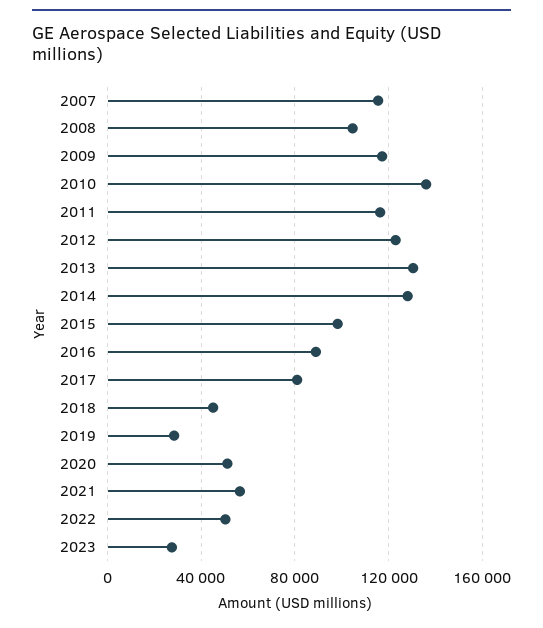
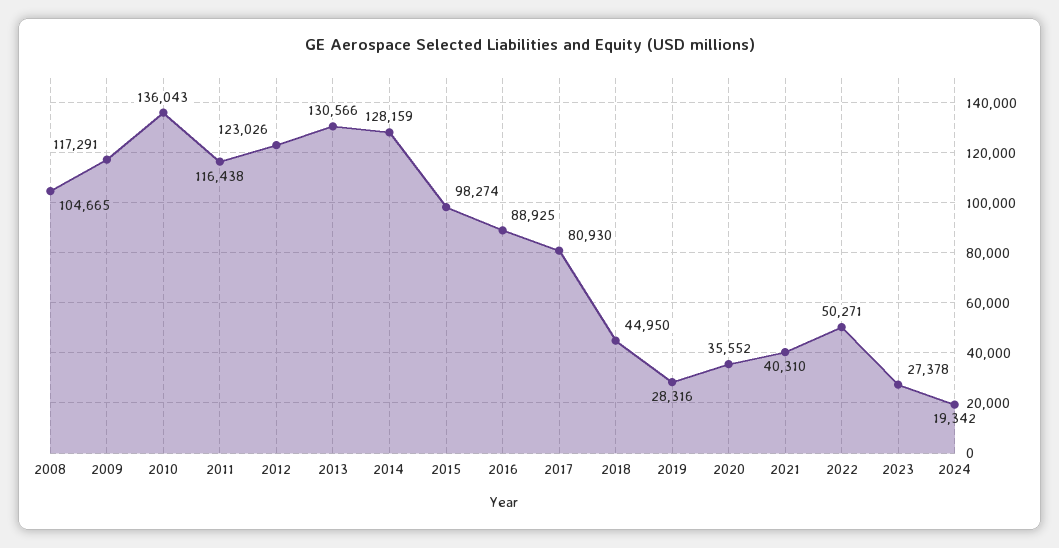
2007: 115000 -> none
2020: 50000 -> 35552
2021: 55000 -> 40310
2024: none -> 19342

